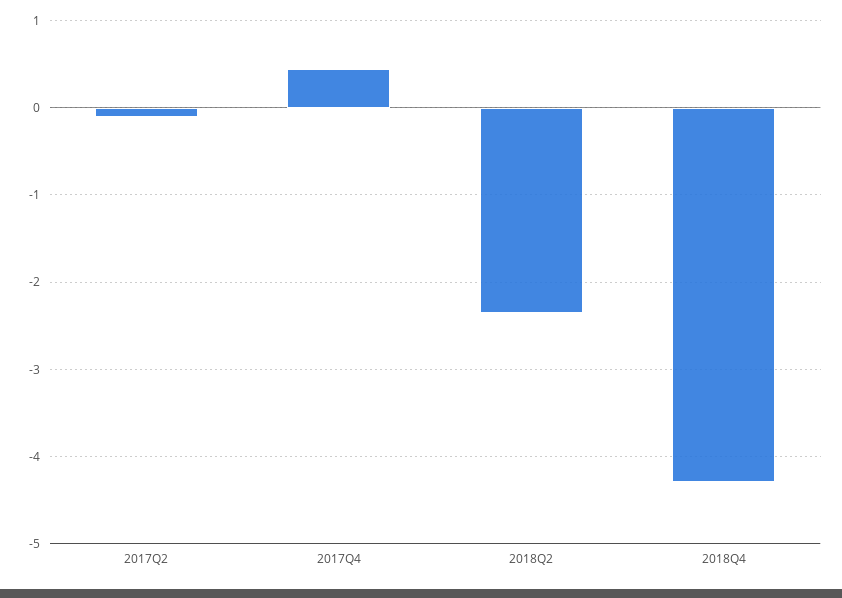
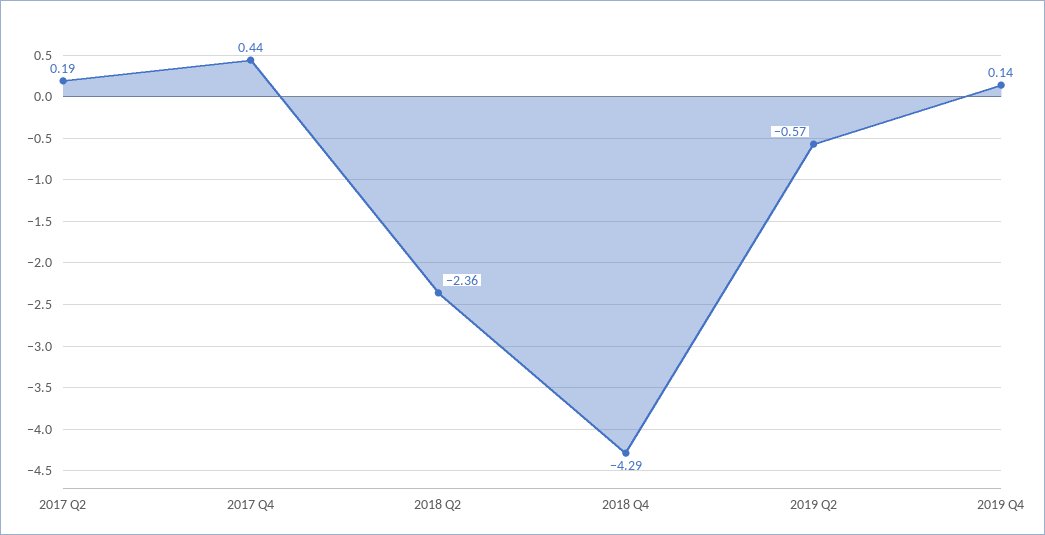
2017Q2: -0.1 -> 0.19
2019 Q2: none -> -0.57
2019 Q4: none -> 0.14

